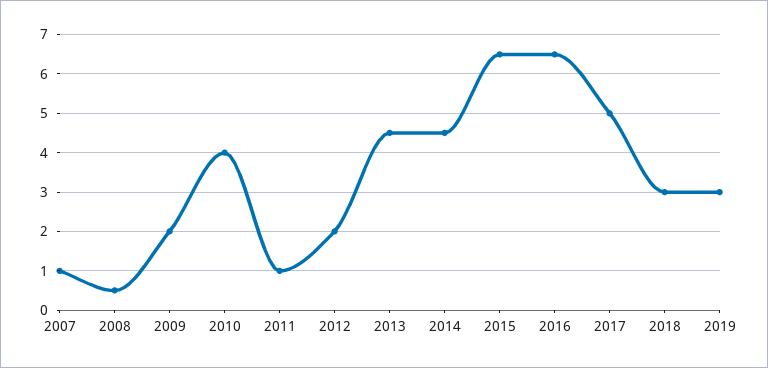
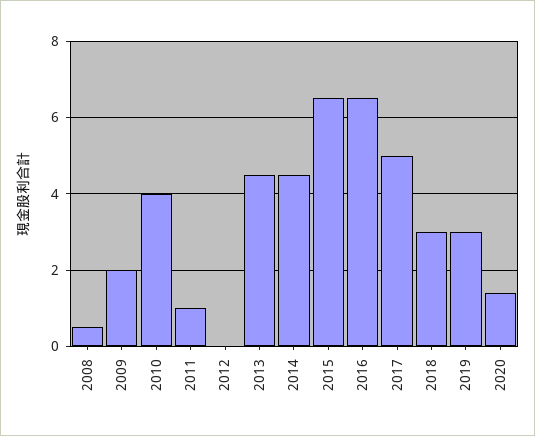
2007: 1 -> none
2012: 2 -> 0
2020: none -> 1.5

